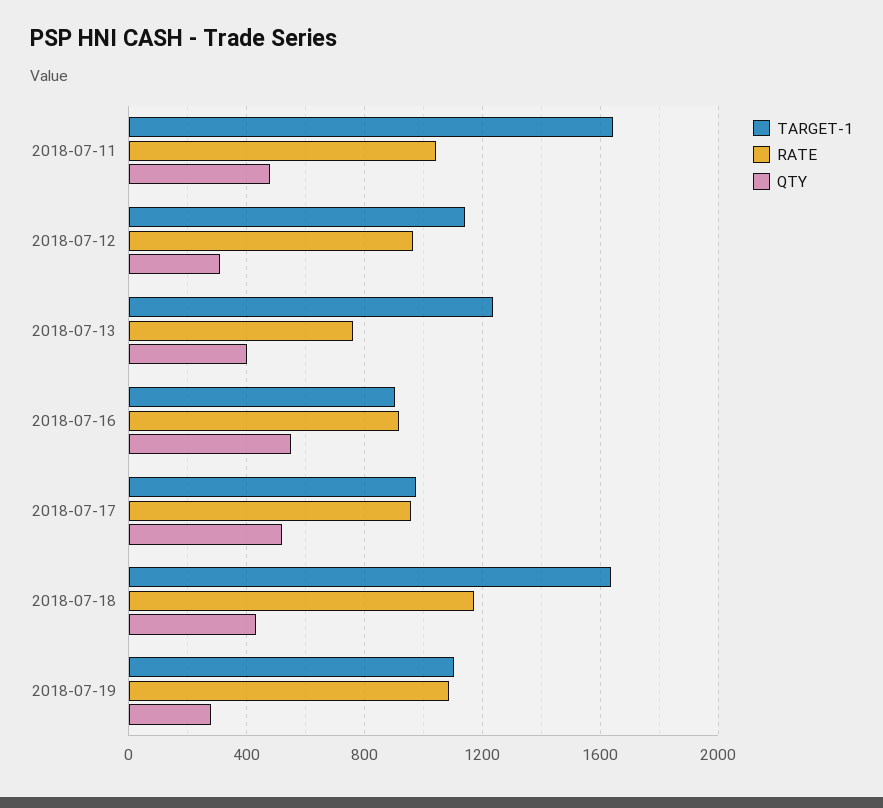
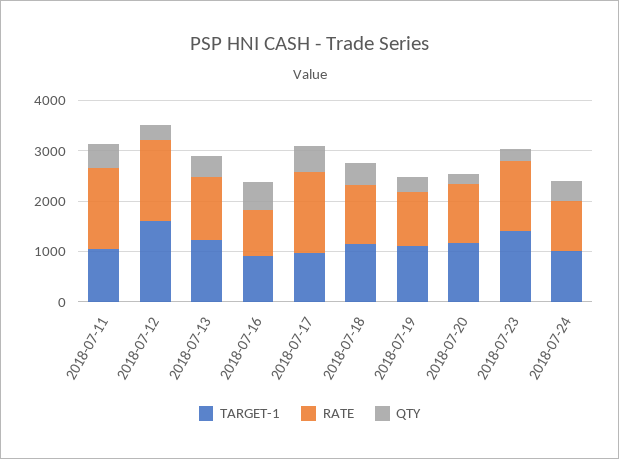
TARGET-1, 2018-07-11: 1650 -> 1000
RATE, 2018-07-11: 1050 -> 1600
TARGET-1, 2018-07-12: 1150 -> 1600
RATE, 2018-07-12: 950 -> 1600
RATE, 2018-07-13: 750 -> 1200
RATE, 2018-07-17: 950 -> 1600
TARGET-1, 2018-07-18: 1650 -> 1200
TARGET-1, 2018-07-20: none -> 1200
RATE, 2018-07-20: none -> 1200
QTY, 2018-07-20: none -> 200
TARGET-1, 2018-07-23: none -> 1400
RATE, 2018-07-23: none -> 1400
QTY, 2018-07-23: none -> 200
TARGET-1, 2018-07-24: none -> 1000
RATE, 2018-07-24: none -> 1000
QTY, 2018-07-24: none -> 400

